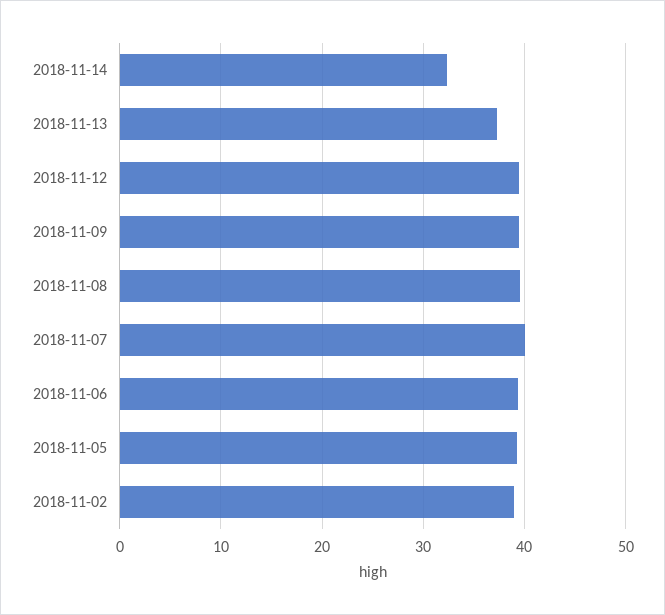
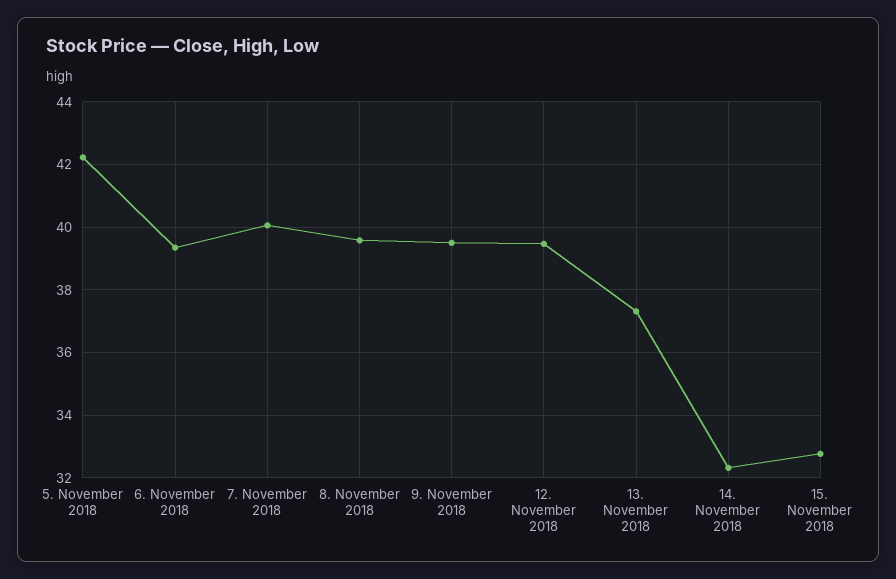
2018-11-05: 39 -> 42.2
2018-11-02: 39 -> none
15. November 2018: none -> 32.8

